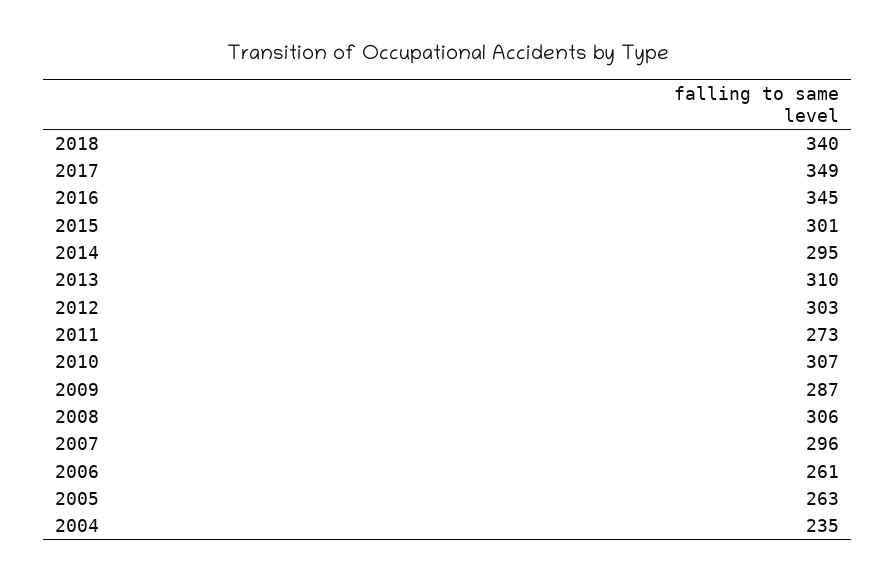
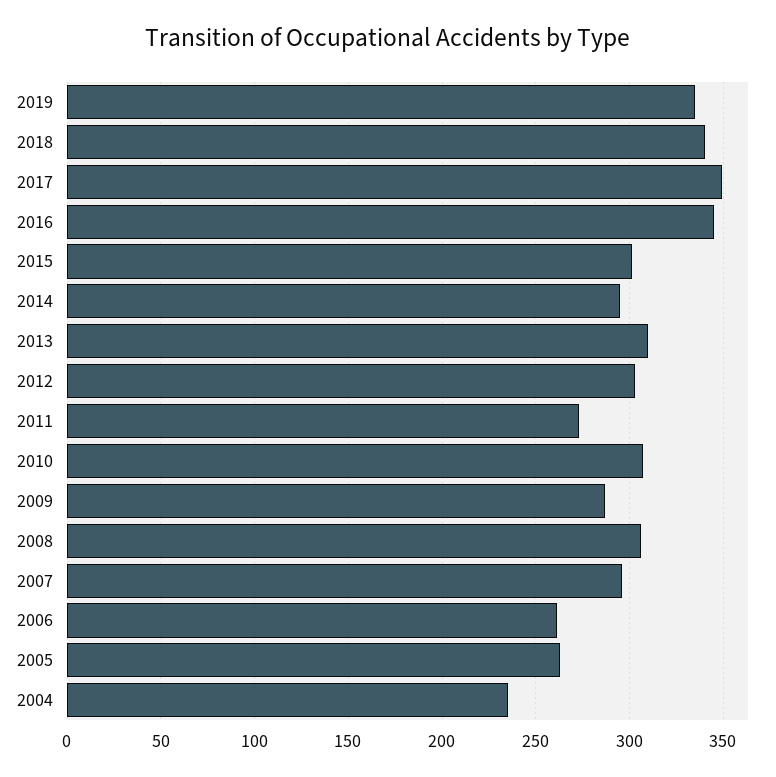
2019: none -> 335

